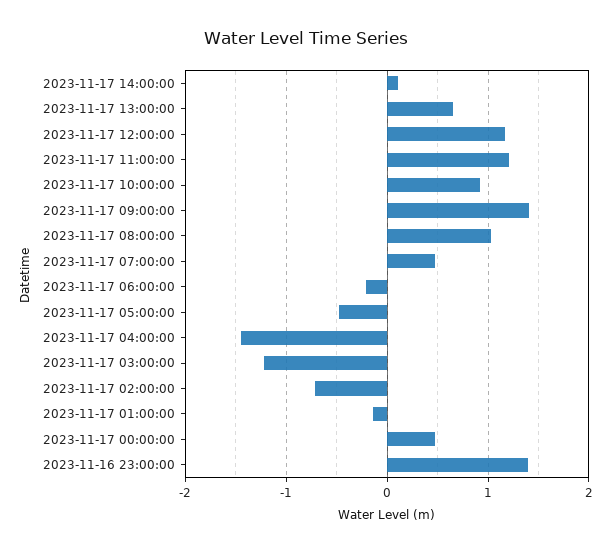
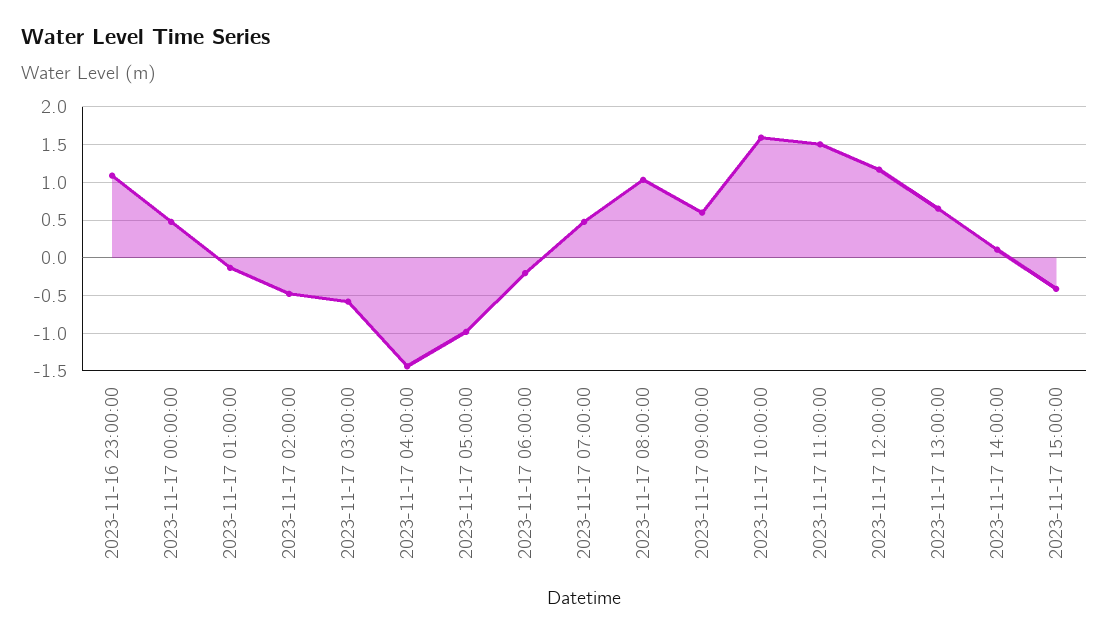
2023-11-17 11:00:00: 1.2 -> 1.5
2023-11-17 10:00:00: 0.9 -> 1.6
2023-11-17 09:00:00: 1.4 -> 0.6
2023-11-17 05:00:00: -0.5 -> -1
2023-11-17 03:00:00: -1.2 -> -0.6
2023-11-17 02:00:00: -0.7 -> -0.5
2023-11-16 23:00:00: 1.4 -> 1.1
2023-11-17 15:00:00: none -> -0.4

